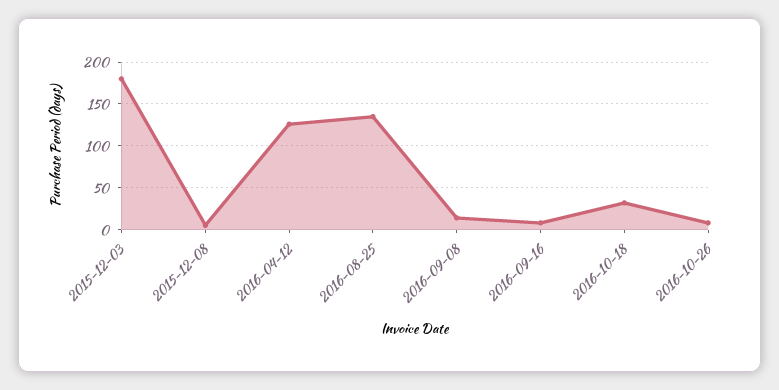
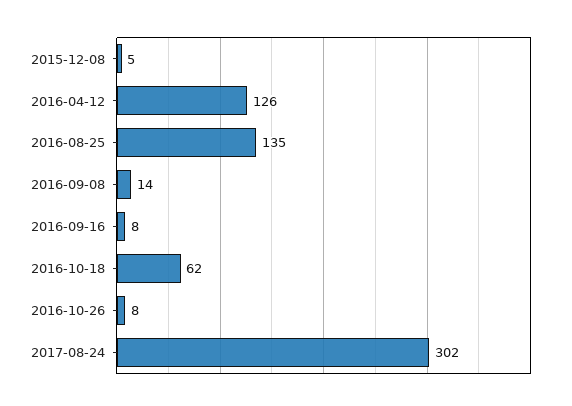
2015-12-03: 180 -> none
2016-10-18: 30 -> 62
2017-08-24: none -> 302

